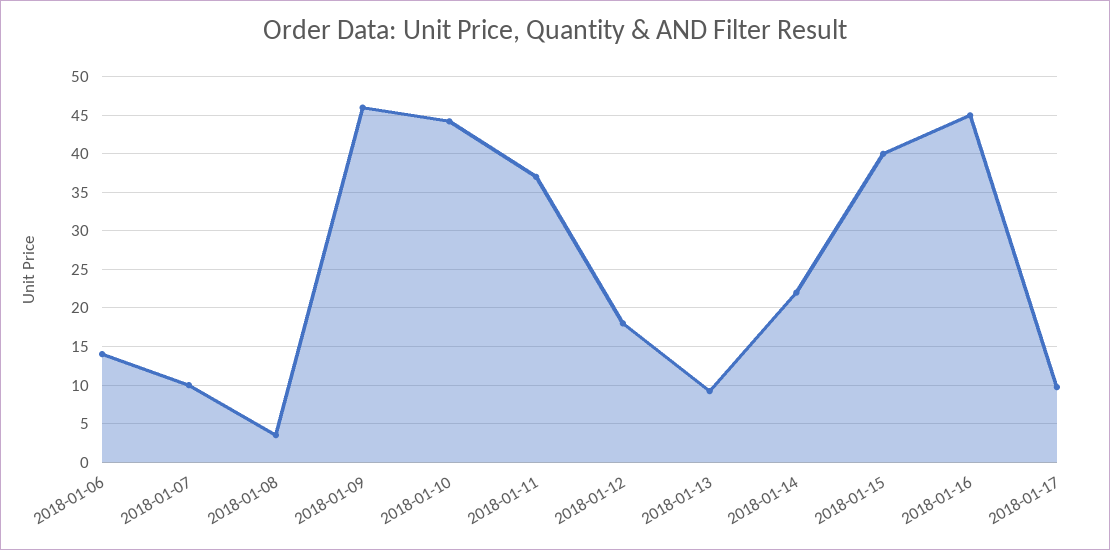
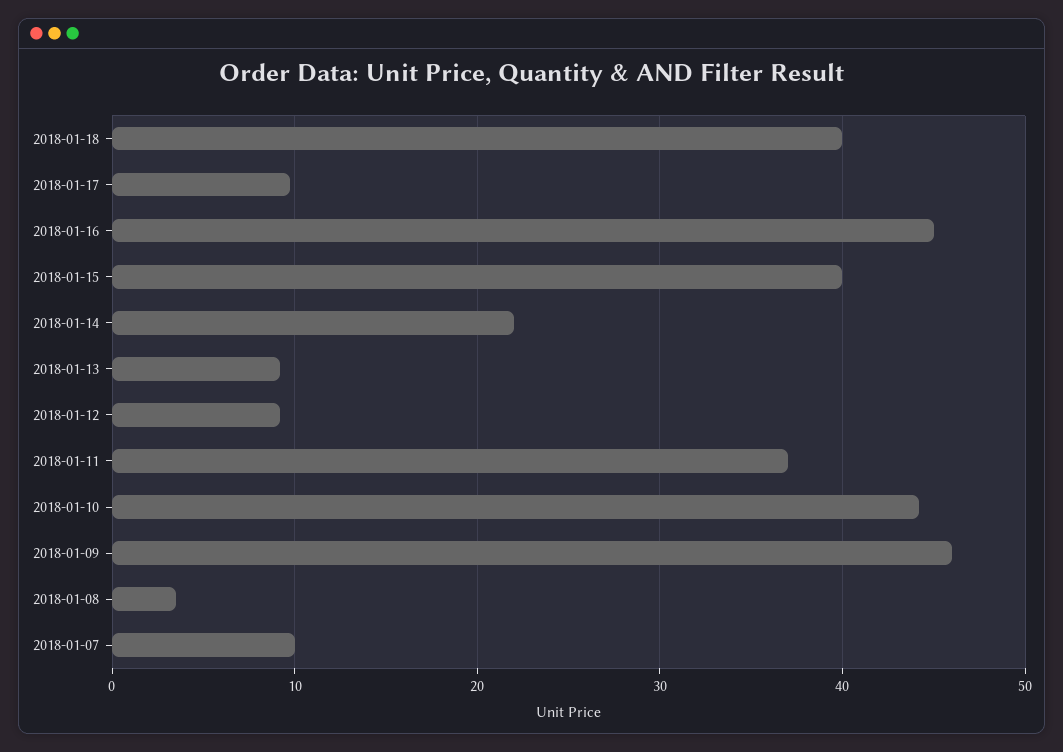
2018-01-06: 14 -> none
2018-01-12: 18 -> 9
2018-01-18: none -> 40

